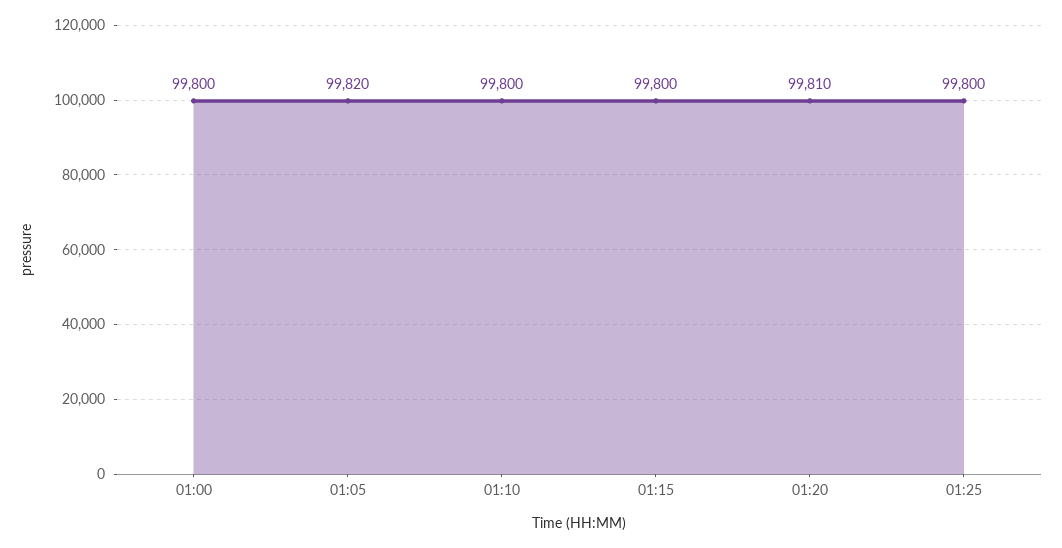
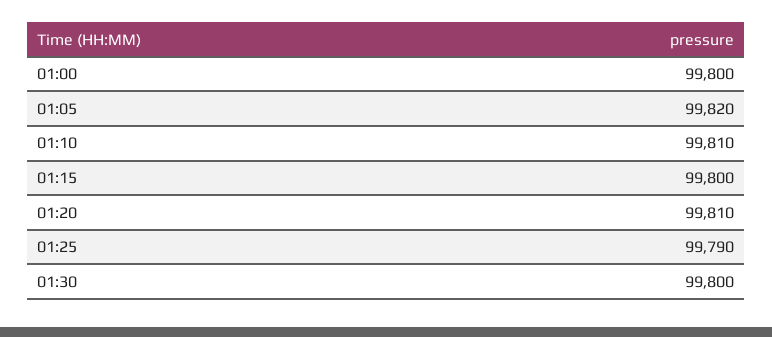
01:10: 99800 -> 99810
01:25: 99800 -> 99790
01:30: none -> 99800

